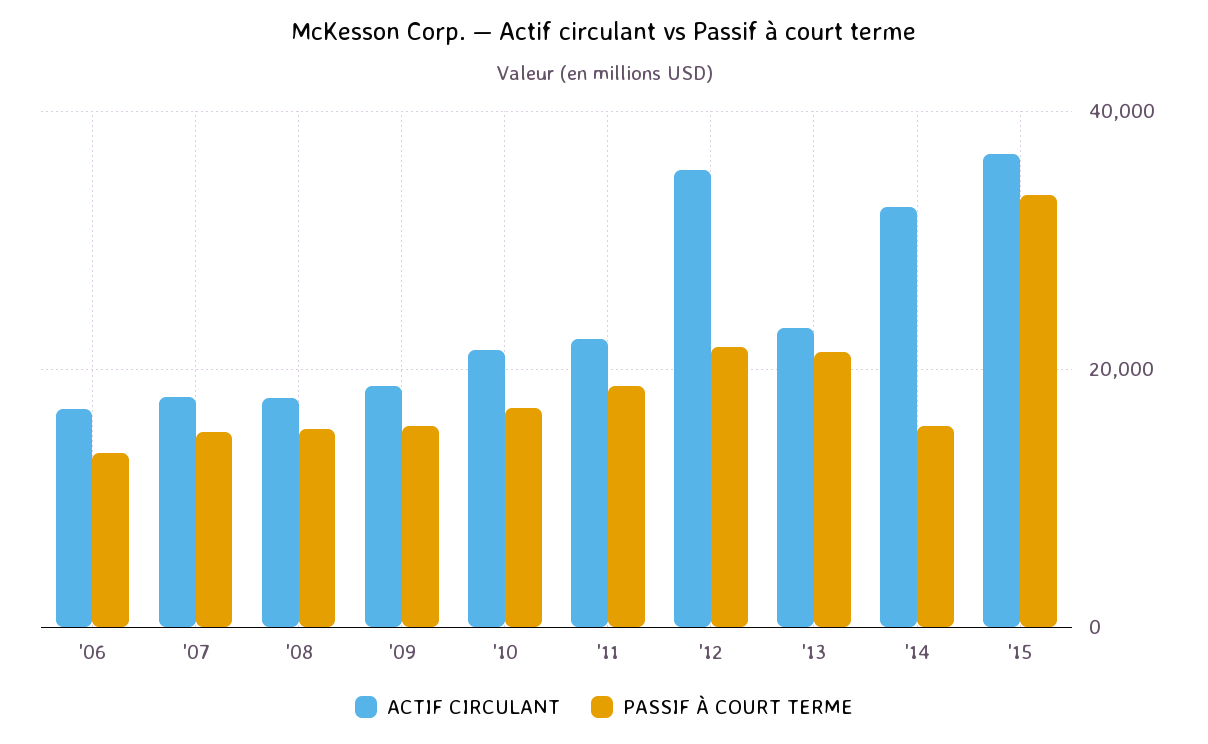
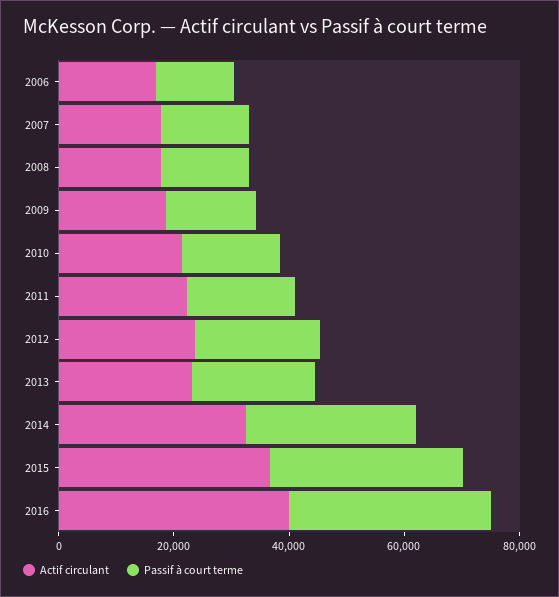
ACTIF CIRCULANT, '12: 36000 -> 25000
PASSIF À COURT TERME, '14: 16000 -> 30000
ACTIF CIRCULANT, 2016: none -> 40000
PASSIF À COURT TERME, 2016: none -> 35000

